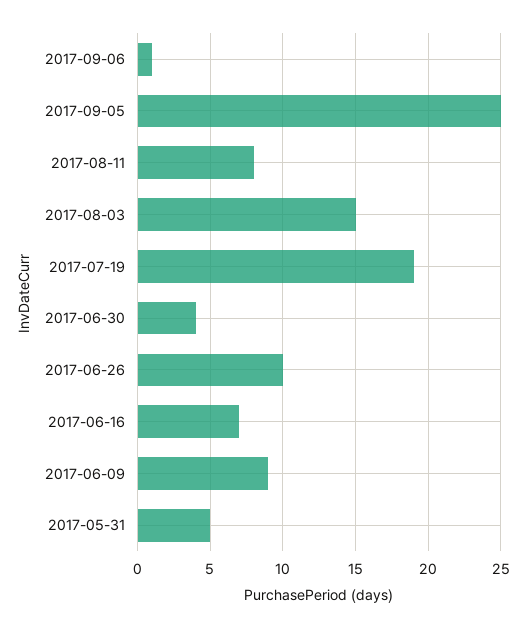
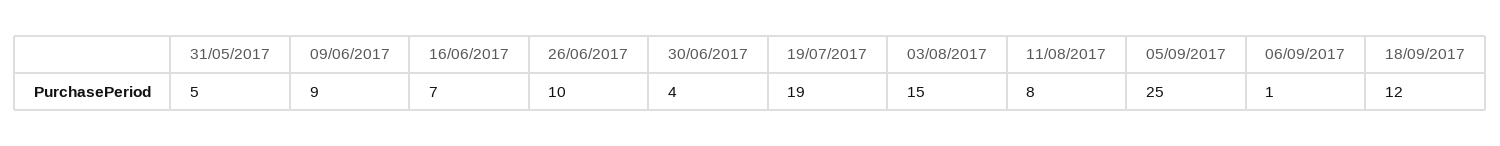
18/09/2017: none -> 12

